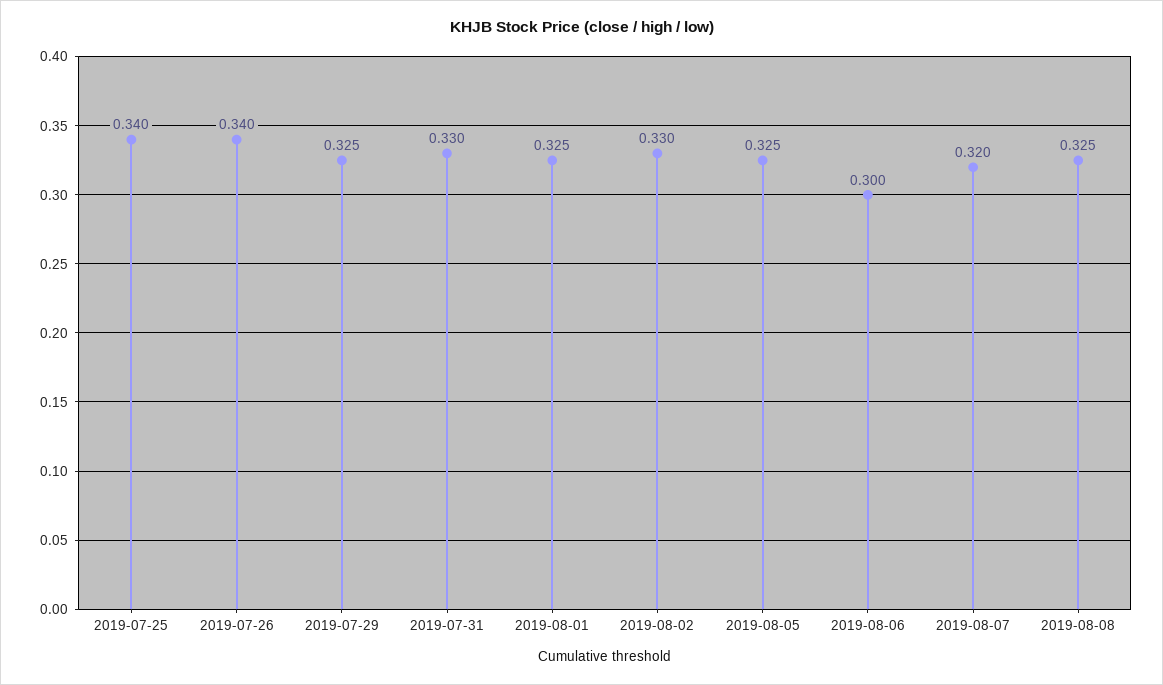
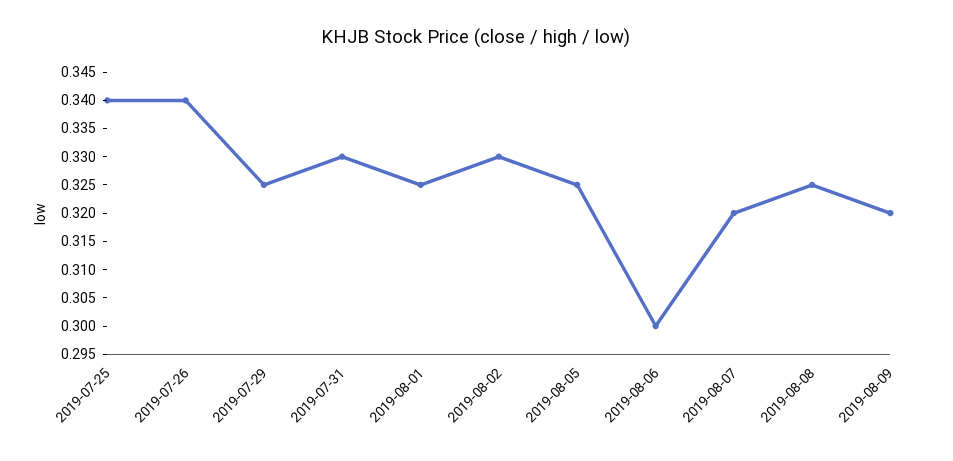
2019-08-09: none -> 0.32

